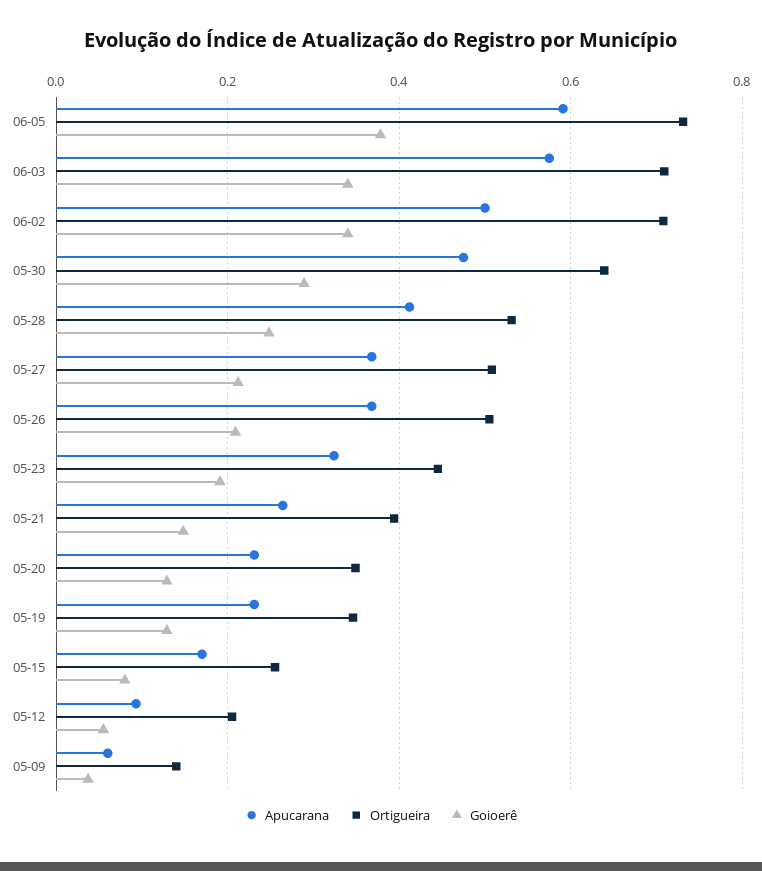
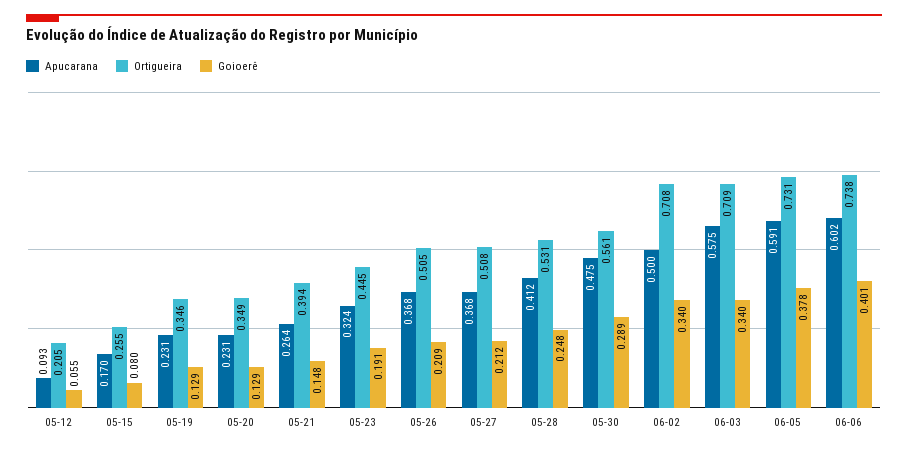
Ortigueira, 05-30: 0.64 -> 0.561
Apucarana, 05-09: 0.06 -> none
Ortigueira, 05-09: 0.14 -> none
Goioerê, 05-09: 0.04 -> none
Apucarana, 06-06: none -> 0.602
Ortigueira, 06-06: none -> 0.738
Goioerê, 06-06: none -> 0.401

